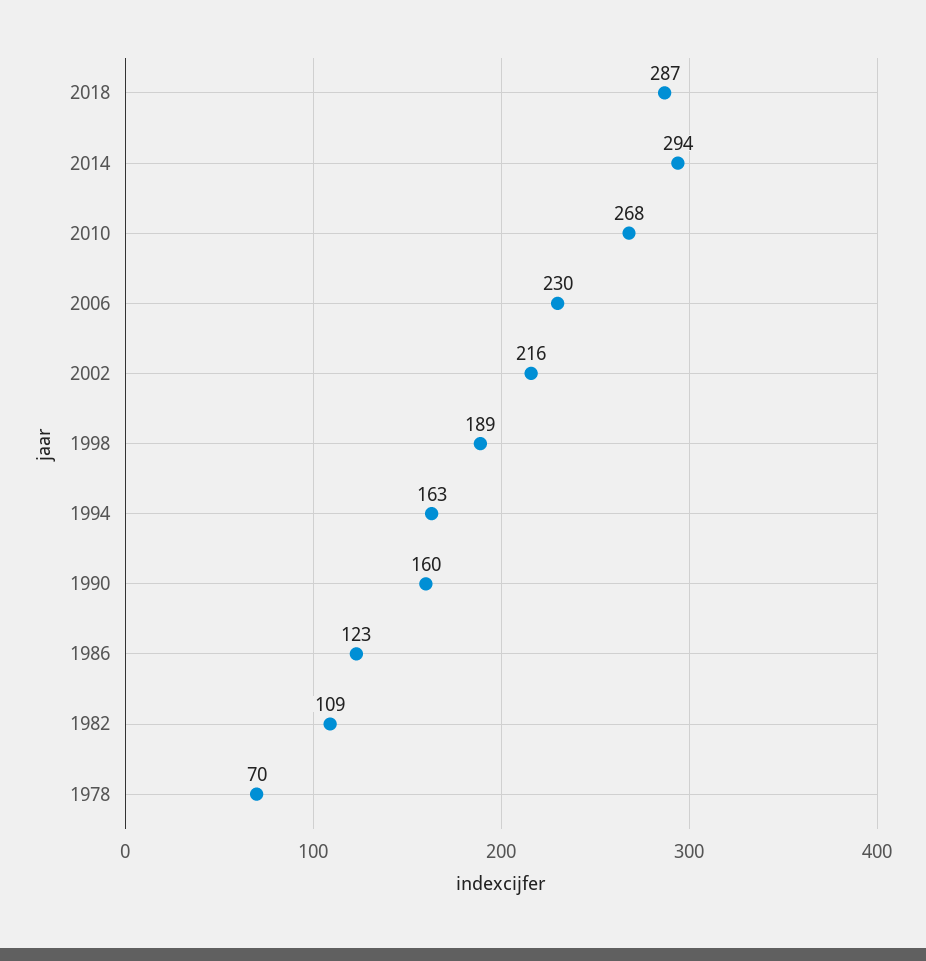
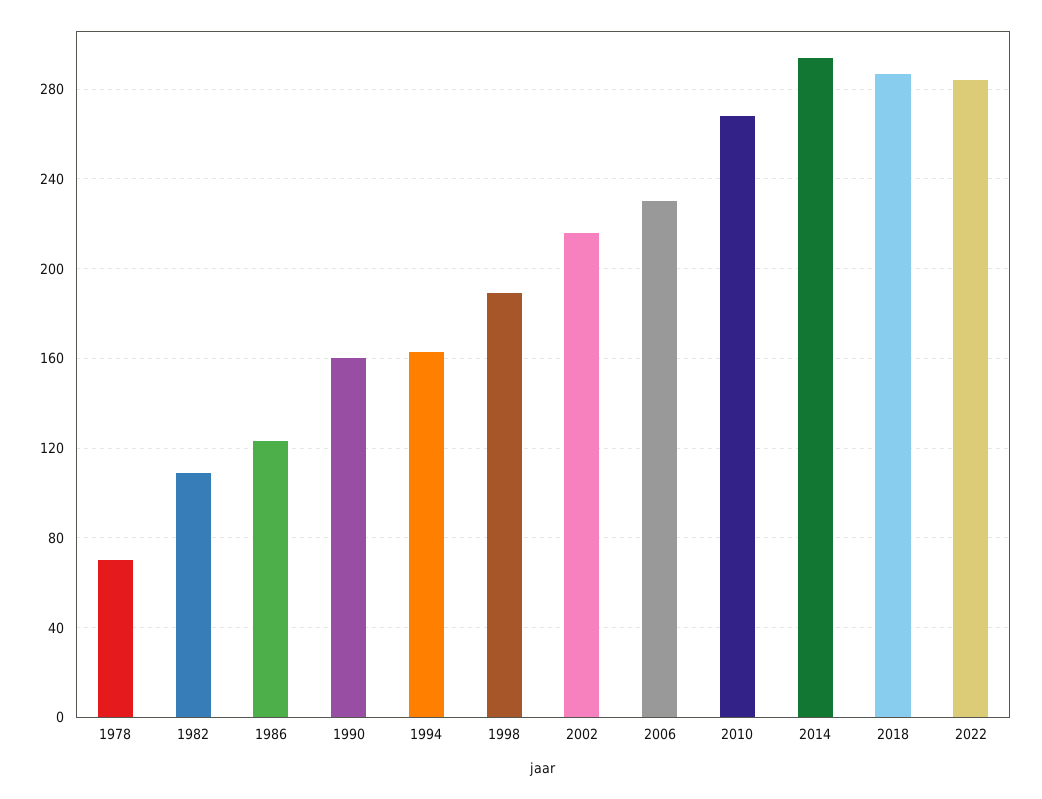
2022: none -> 285

